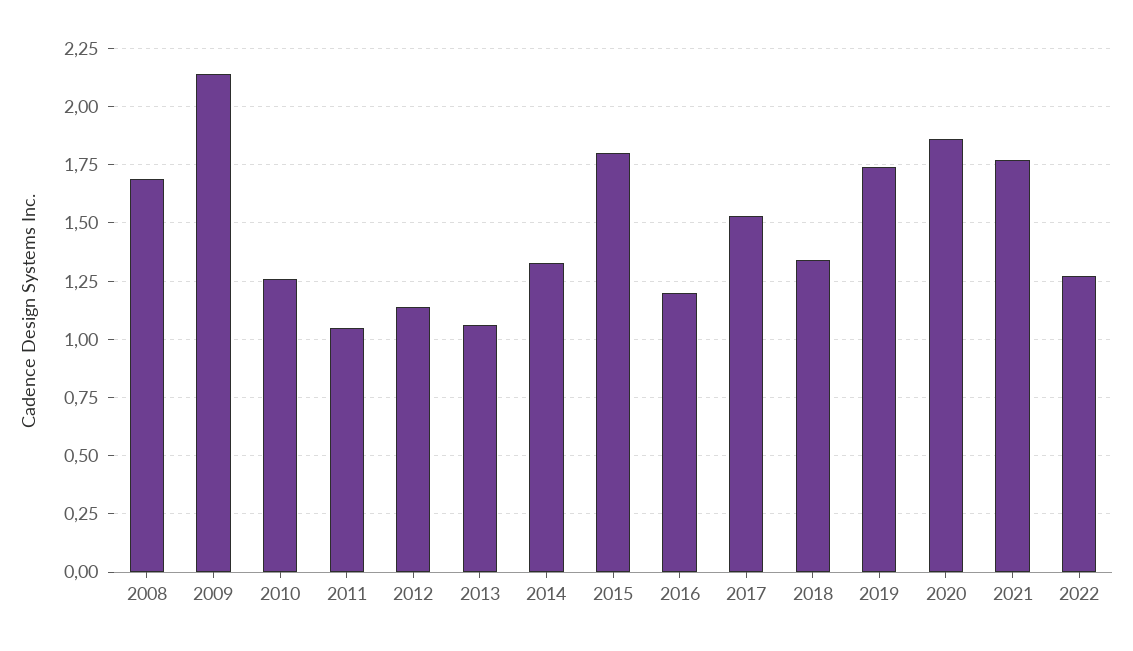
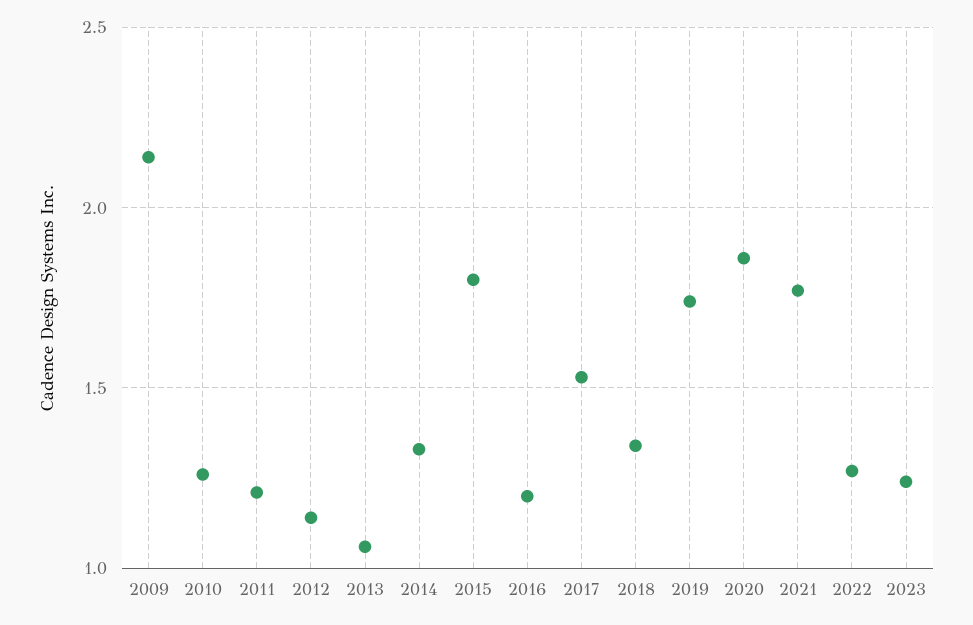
2008: 1.7 -> none
2011: 1.05 -> 1.2
2023: none -> 1.25

